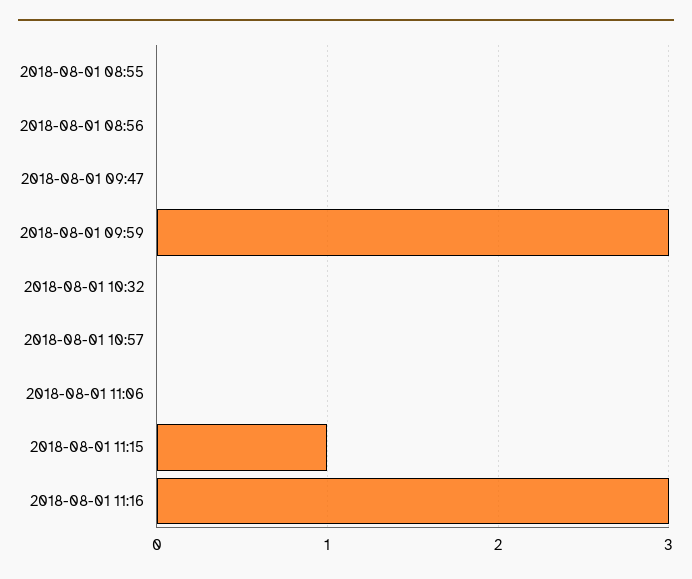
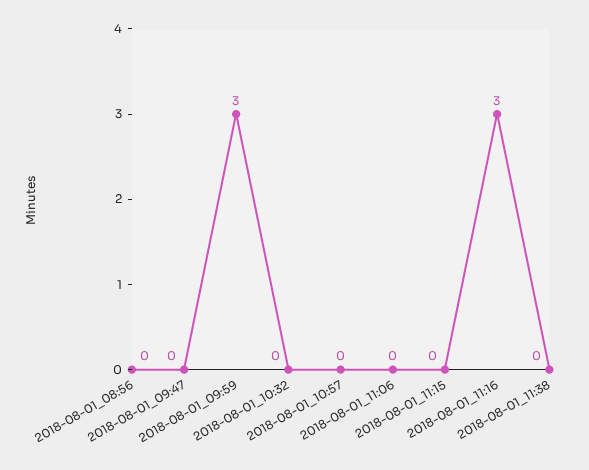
2018-08-01 08:55: 0 -> none
2018-08-01 11:15: 1 -> 0
2018-08-01_11:38: none -> 0

